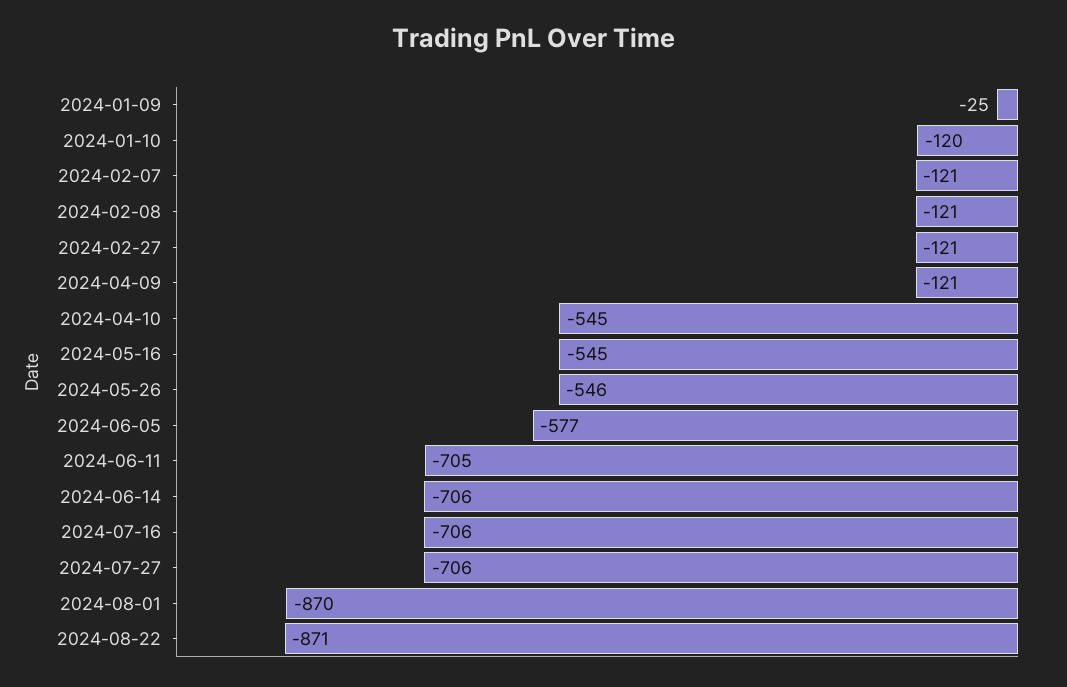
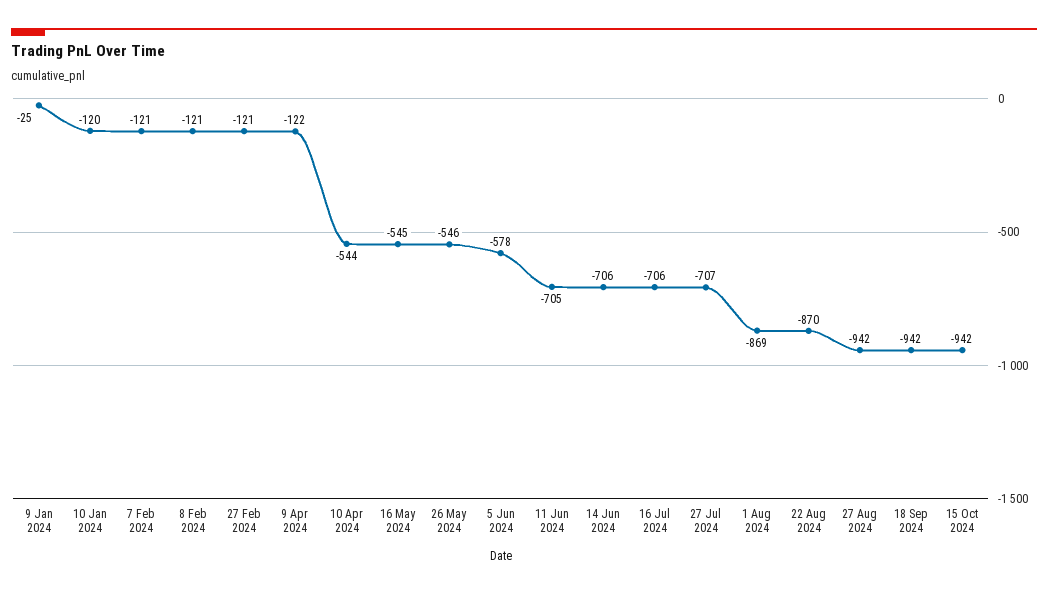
2024-04-09: -121 -> -122
2024-04-10: -545 -> -544
2024-06-05: -577 -> -578
2024-07-27: -706 -> -707
2024-08-01: -870 -> -869
2024-08-22: -871 -> -870
27 Aug 2024: none -> -942
18 Sep 2024: none -> -942
15 Oct 2024: none -> -942

